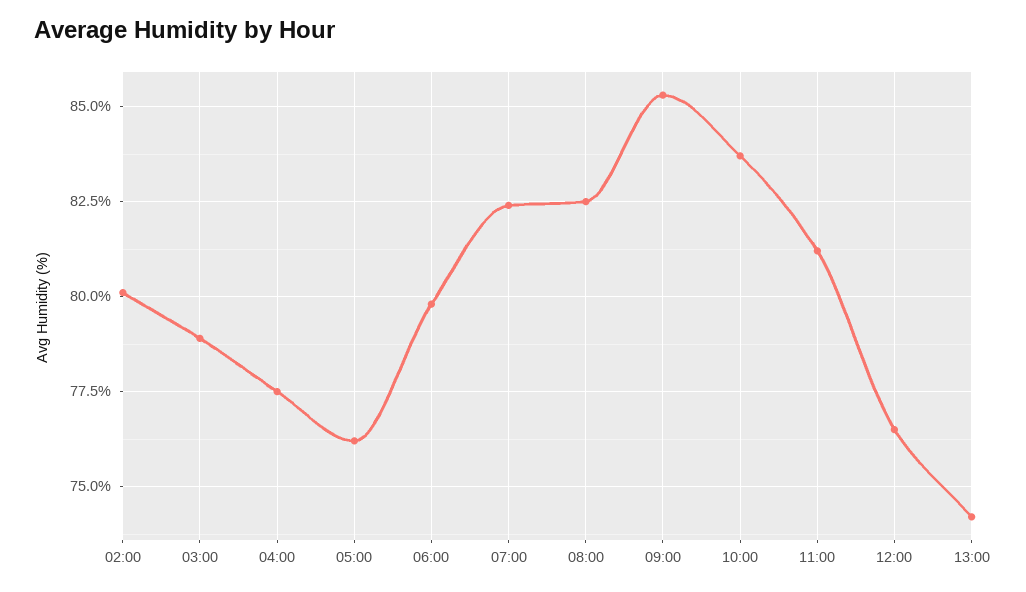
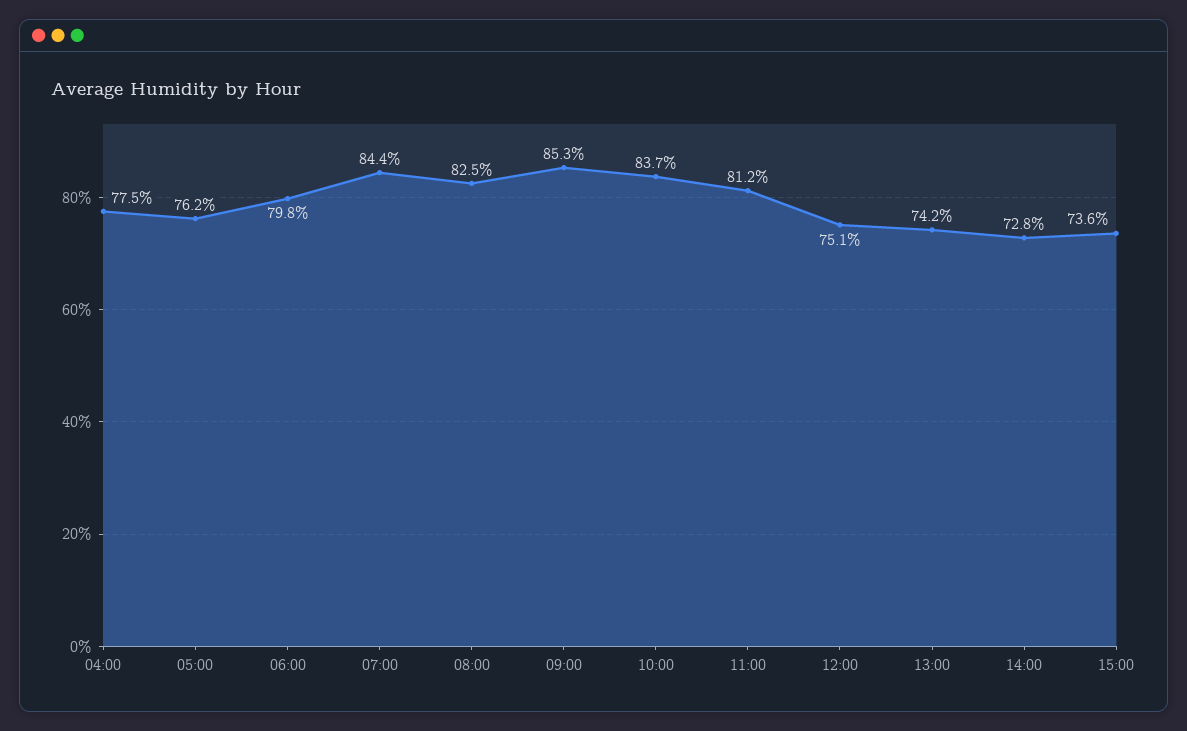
02:00: 80 -> none
03:00: 79 -> none
07:00: 82.5 -> 84.4
12:00: 76.5 -> 75.1
14:00: none -> 72.8
15:00: none -> 73.6

